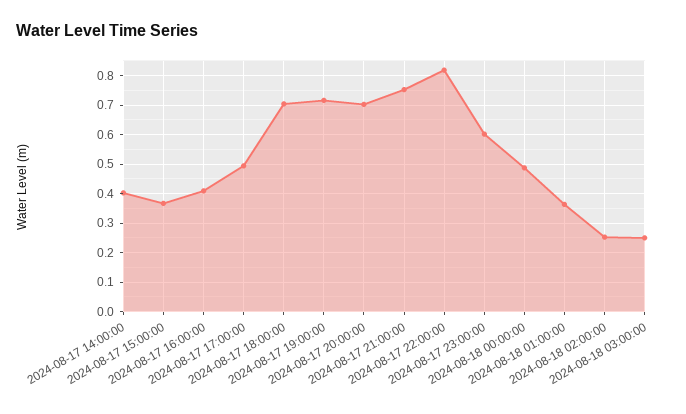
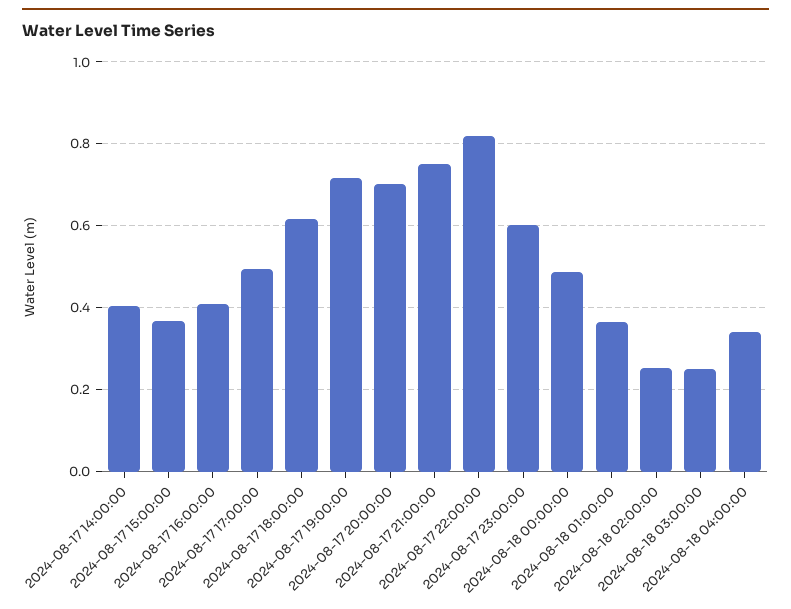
2024-08-17 18:00:00: 0.7 -> 0.62
2024-08-18 04:00:00: none -> 0.34

